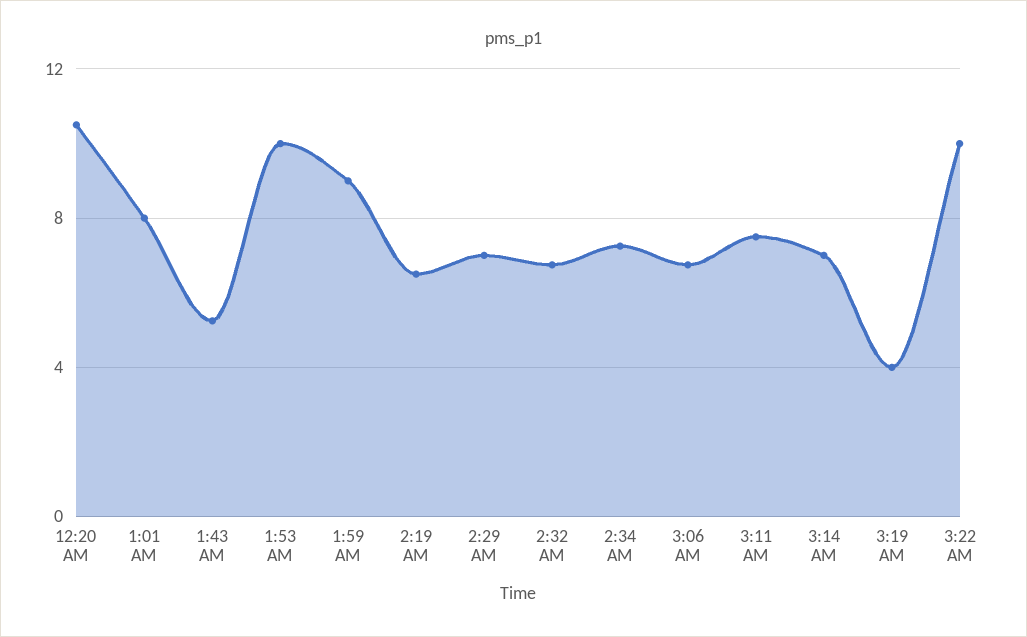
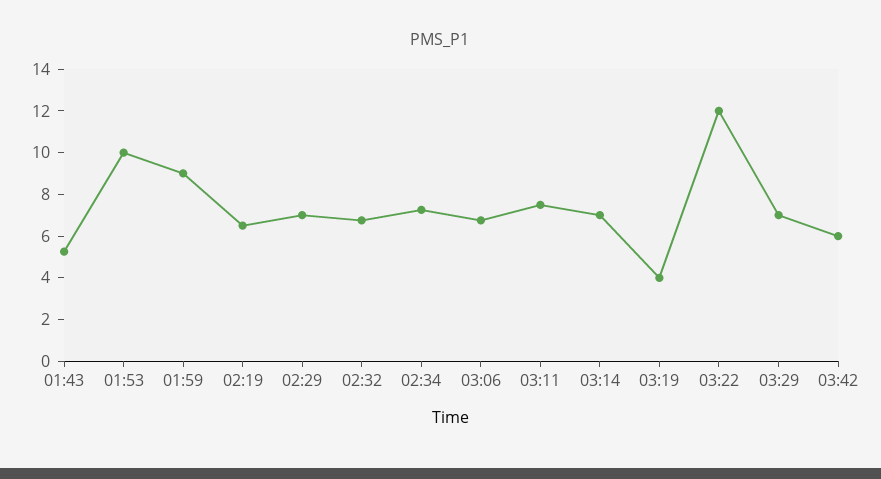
12:20 AM: 10.5 -> none
1:01 AM: 8 -> none
3:22 AM: 10 -> 12
03:29: none -> 7
03:42: none -> 6

